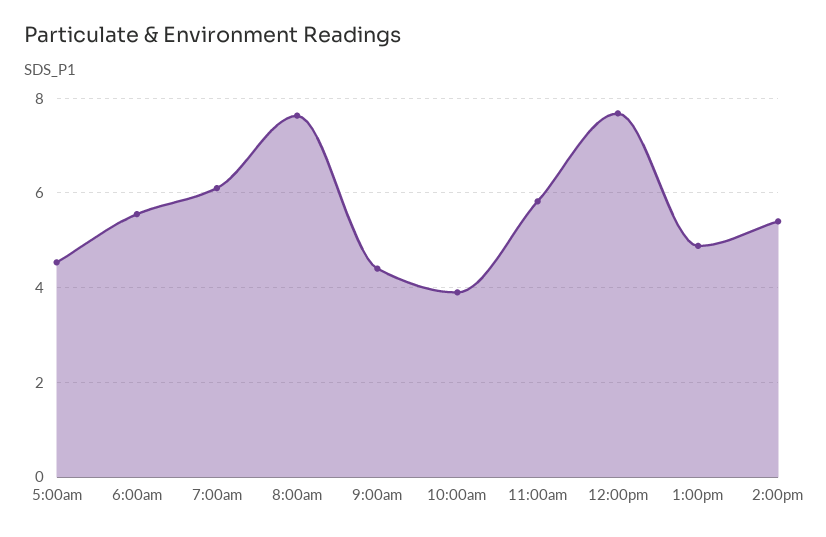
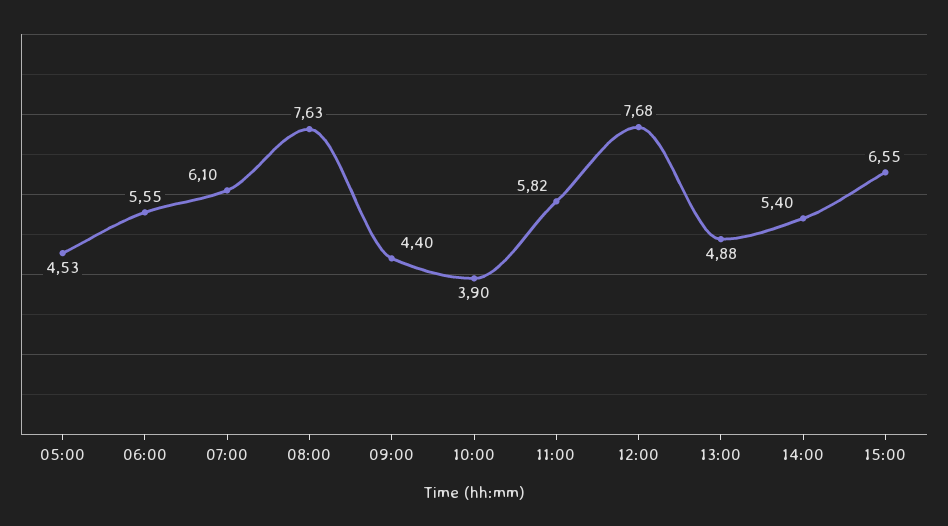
15:00: none -> 6.55

